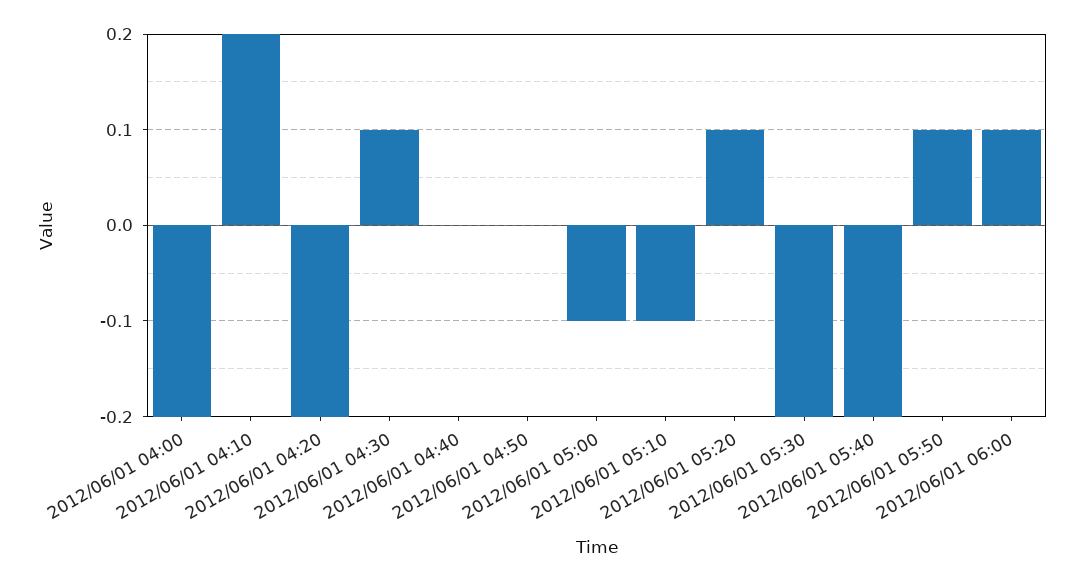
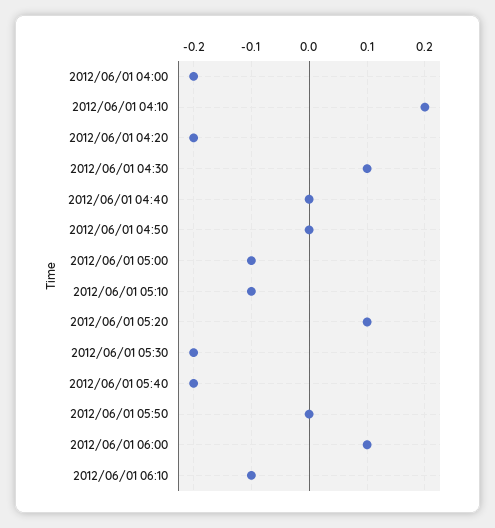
2012/06/01 05:50: 0.1 -> 0
2012/06/01 06:10: none -> -0.1

